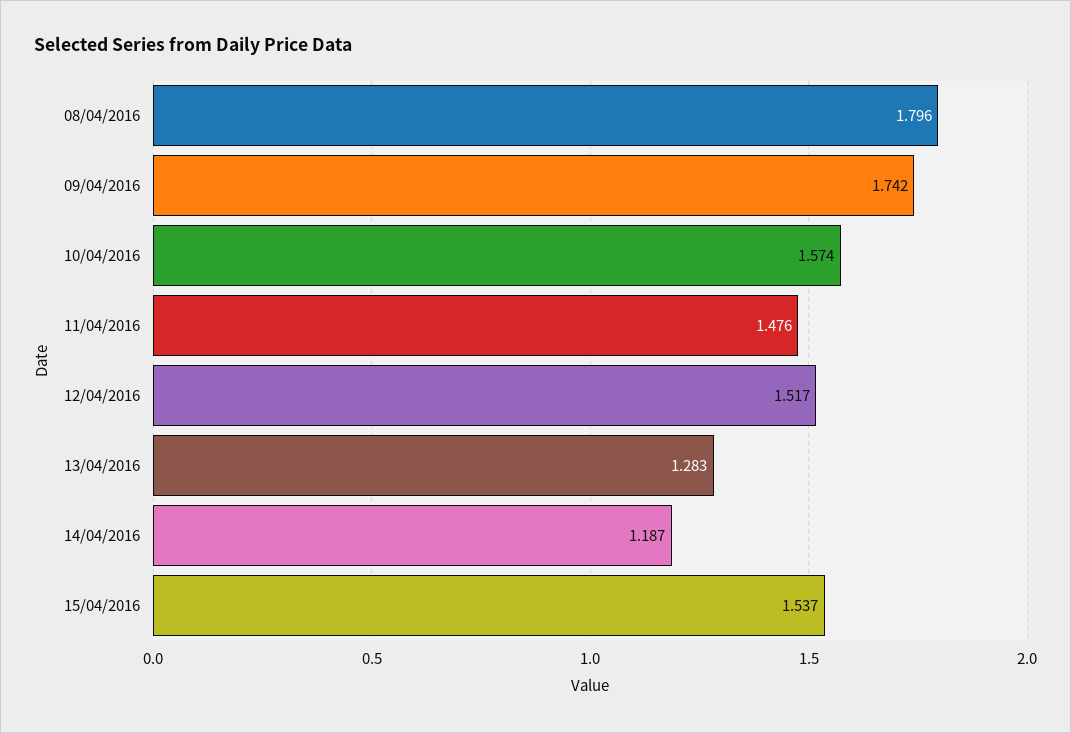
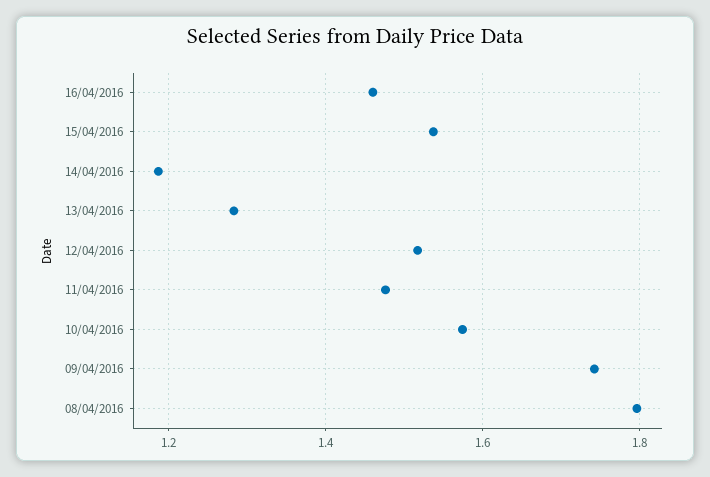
16/04/2016: none -> 1.46

